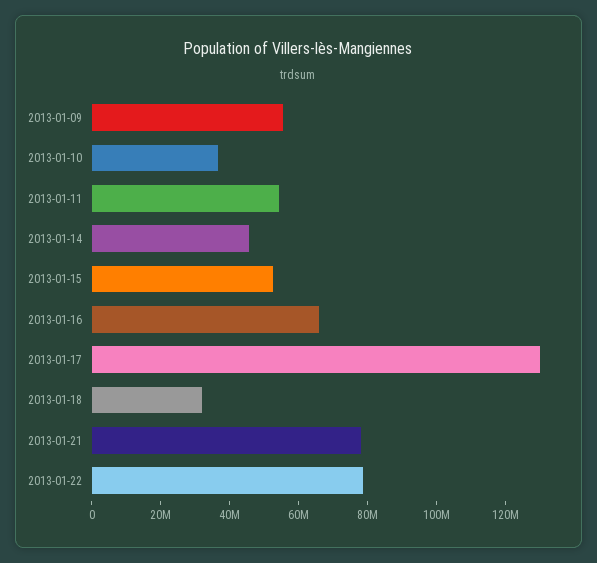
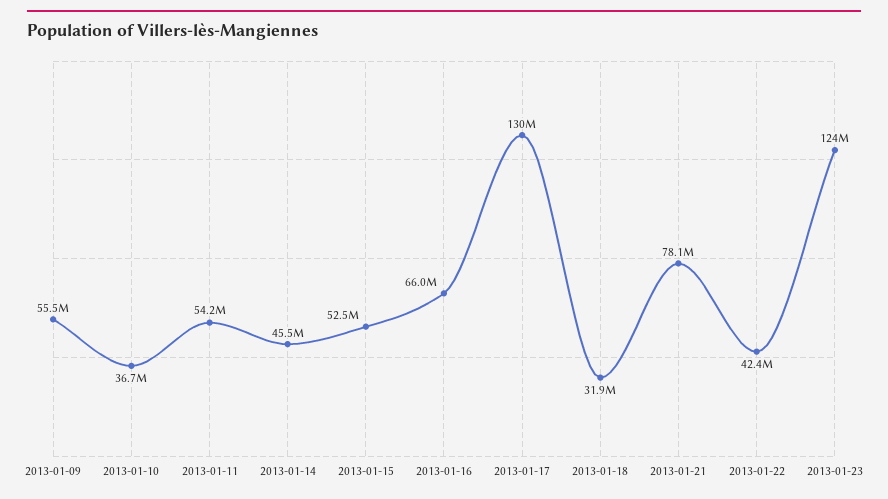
2013-01-22: 80000000 -> 42400000
2013-01-23: none -> 124000000

